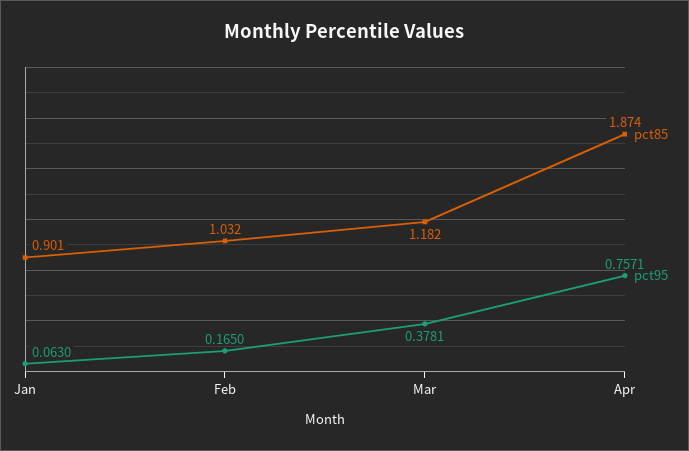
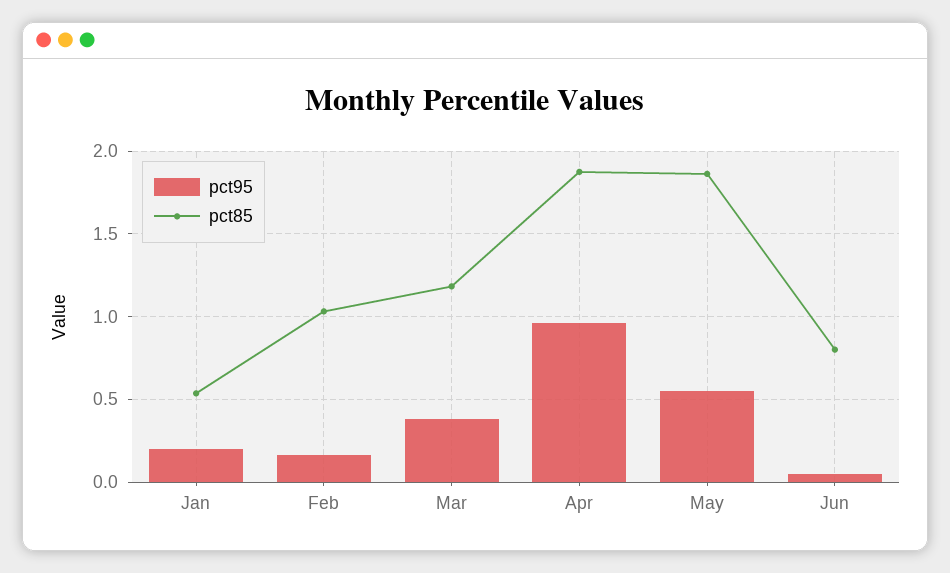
pct85, Jan: 0.901 -> 0.55
pct95, Jan: 0.063 -> 0.2
pct95, Apr: 0.7571 -> 0.95
pct95, May: none -> 0.55
pct85, May: none -> 1.85
pct95, Jun: none -> 0.05
pct85, Jun: none -> 0.8

